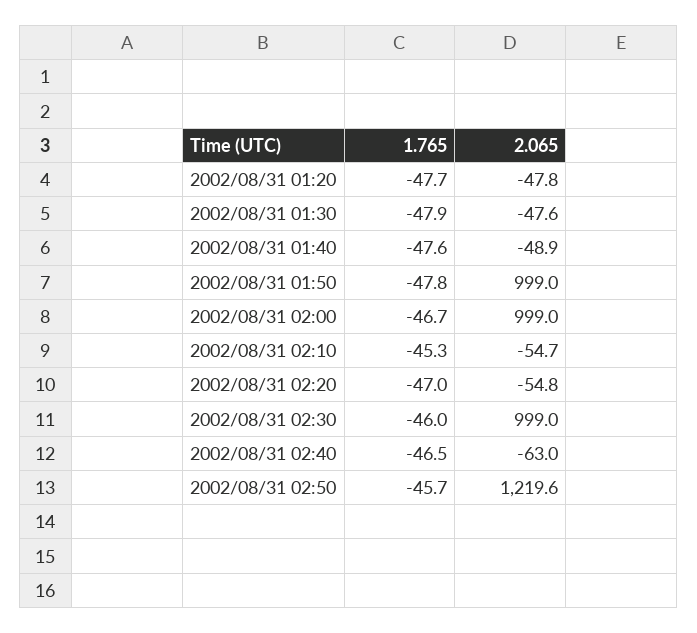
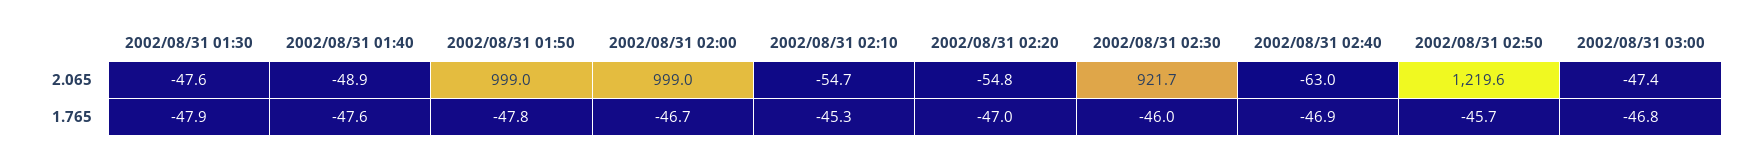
1.765, 2002/08/31 01:20: -47.7 -> none
2.065, 2002/08/31 01:20: -47.8 -> none
2.065, 2002/08/31 02:30: 999 -> 921.7
1.765, 2002/08/31 02:40: -46.5 -> -46.9
2.065, 2002/08/31 03:00: none -> -47.4
1.765, 2002/08/31 03:00: none -> -46.8

